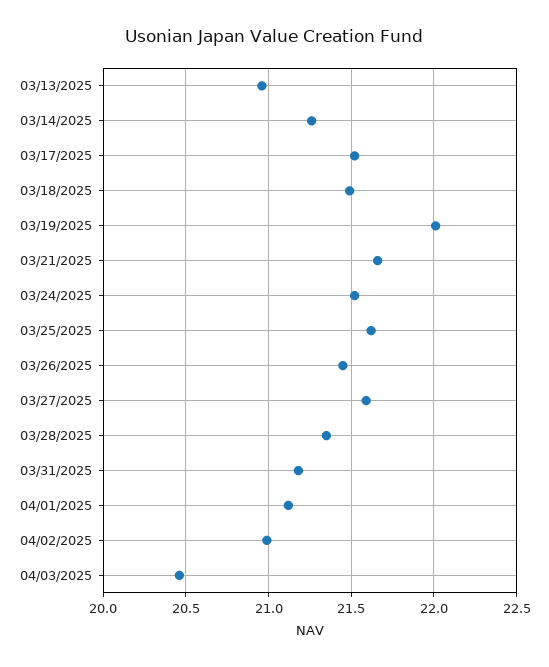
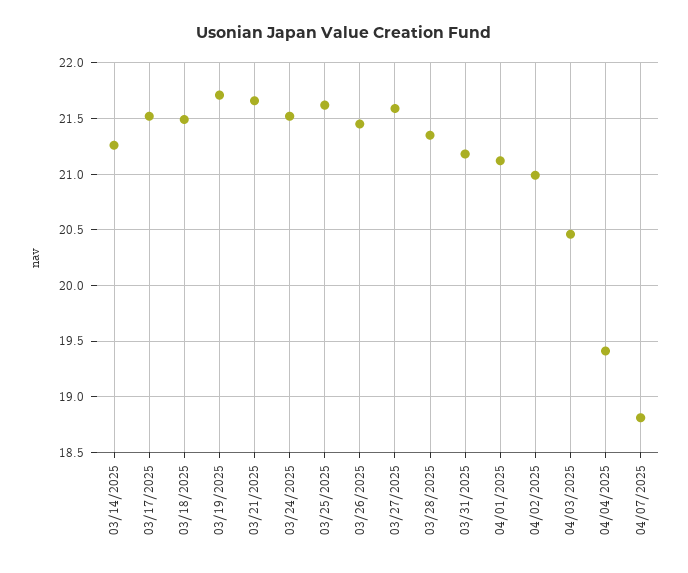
03/13/2025: 20.95 -> none
03/19/2025: 22 -> 21.7
04/04/2025: none -> 19.4
04/07/2025: none -> 18.8

